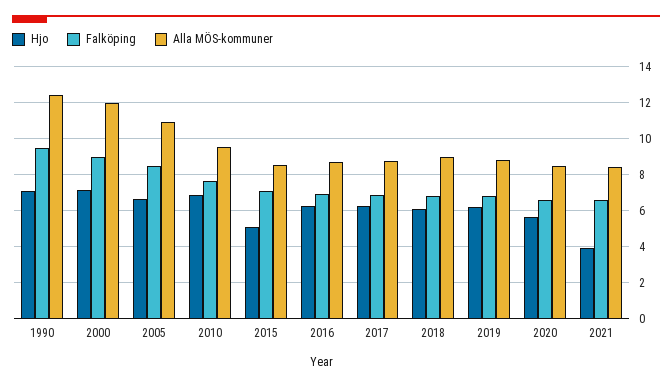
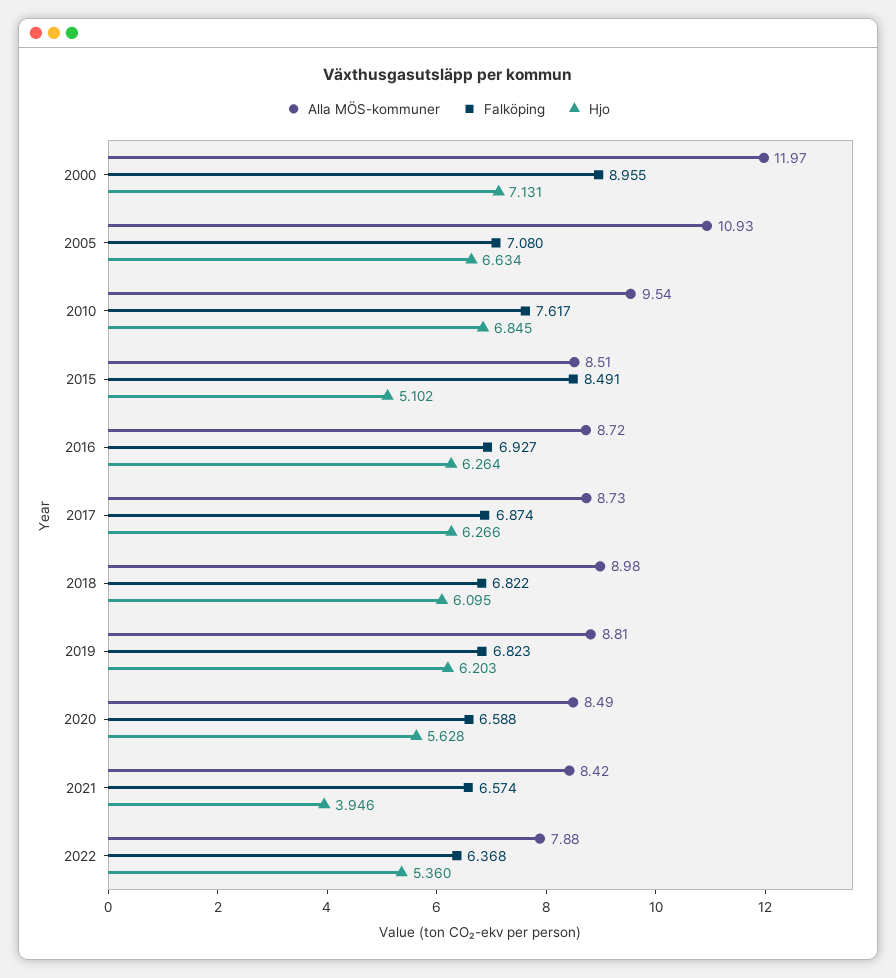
Hjo, 1990: 7 -> none
Falköping, 1990: 9.5 -> none
Alla MÖS-kommuner, 1990: 12.5 -> none
Falköping, 2005: 8.5 -> 7.08
Falköping, 2015: 7 -> 8.491
Alla MÖS-kommuner, 2022: none -> 7.88
Falköping, 2022: none -> 6.368
Hjo, 2022: none -> 5.36

